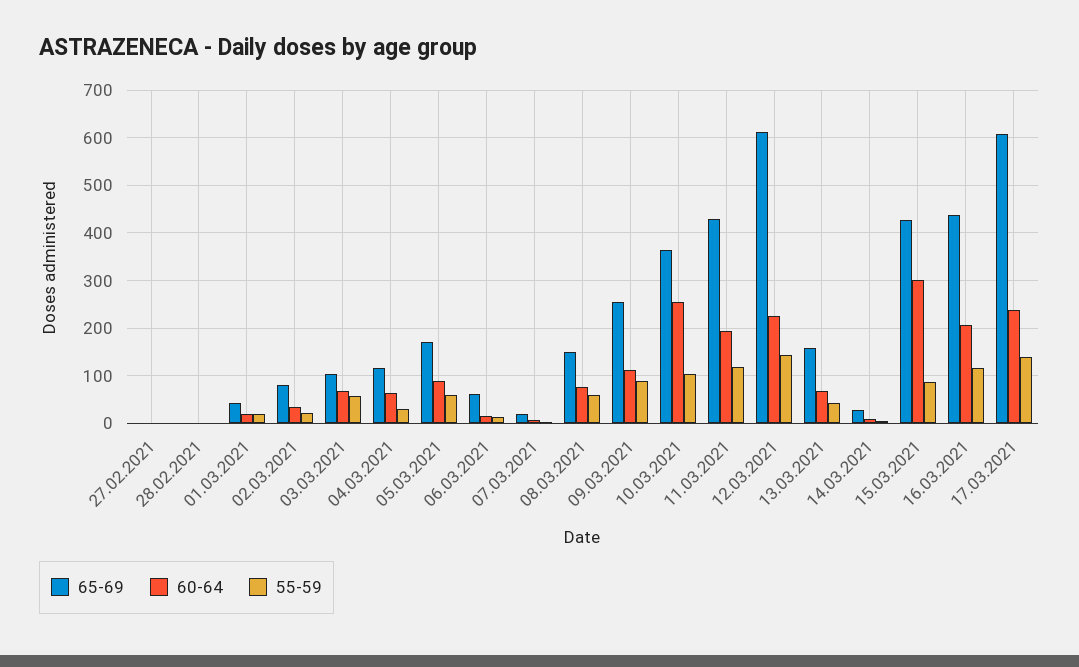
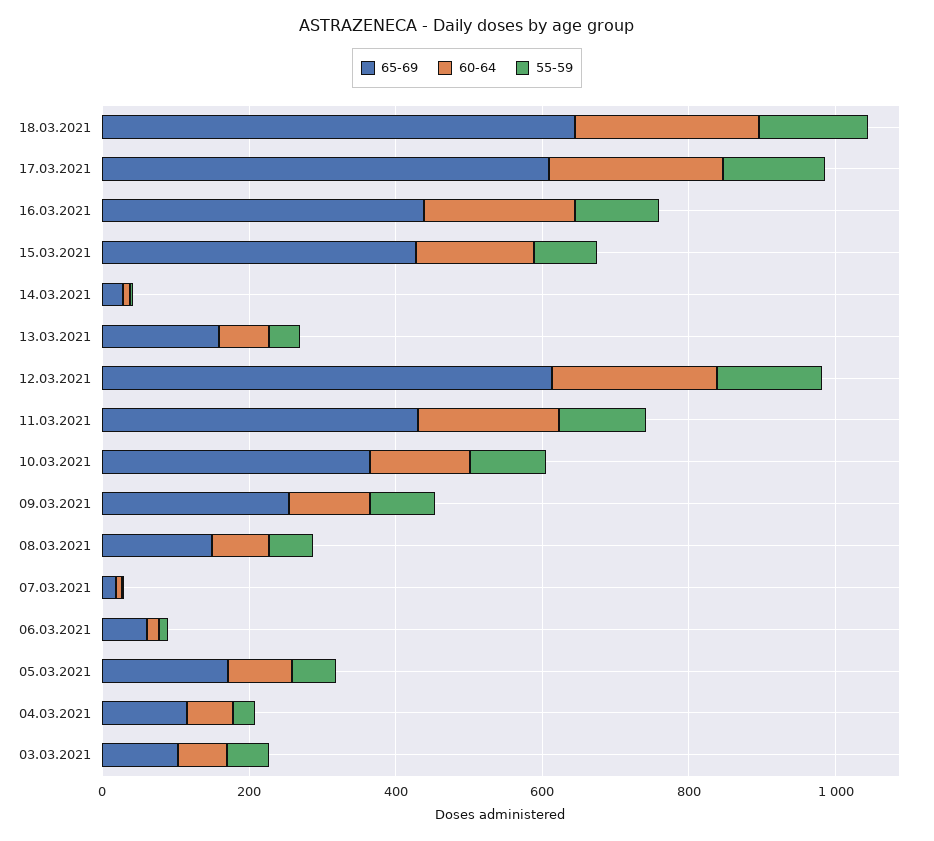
65-69, 27.02.2021: 0 -> none
60-64, 27.02.2021: 0 -> none
55-59, 27.02.2021: 0 -> none
65-69, 28.02.2021: 0 -> none
60-64, 28.02.2021: 0 -> none
55-59, 28.02.2021: 0 -> none
65-69, 01.03.2021: 40 -> none
60-64, 01.03.2021: 20 -> none
55-59, 01.03.2021: 20 -> none
65-69, 02.03.2021: 80 -> none
60-64, 02.03.2021: 40 -> none
55-59, 02.03.2021: 20 -> none
60-64, 10.03.2021: 260 -> 150
60-64, 15.03.2021: 300 -> 150
65-69, 18.03.2021: none -> 650
60-64, 18.03.2021: none -> 250
55-59, 18.03.2021: none -> 150

